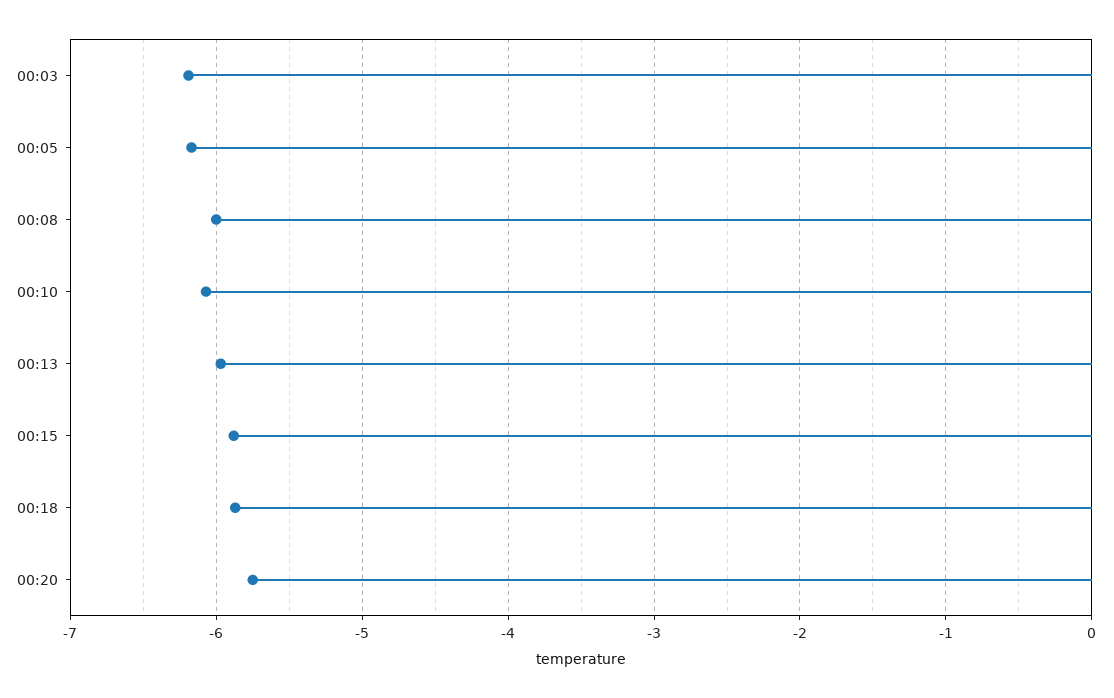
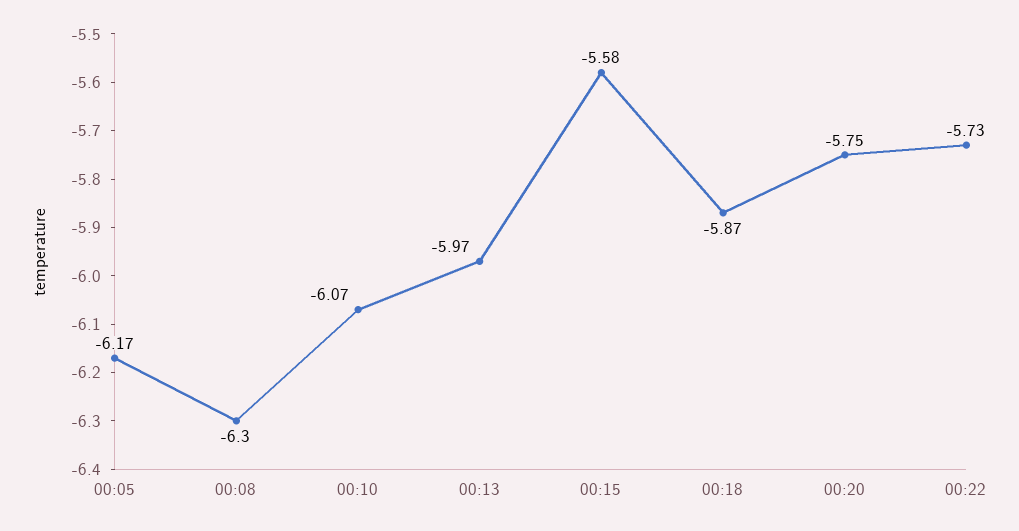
00:03: -6.2 -> none
00:08: -6 -> -6.3
00:15: -5.9 -> -5.58
00:22: none -> -5.73

